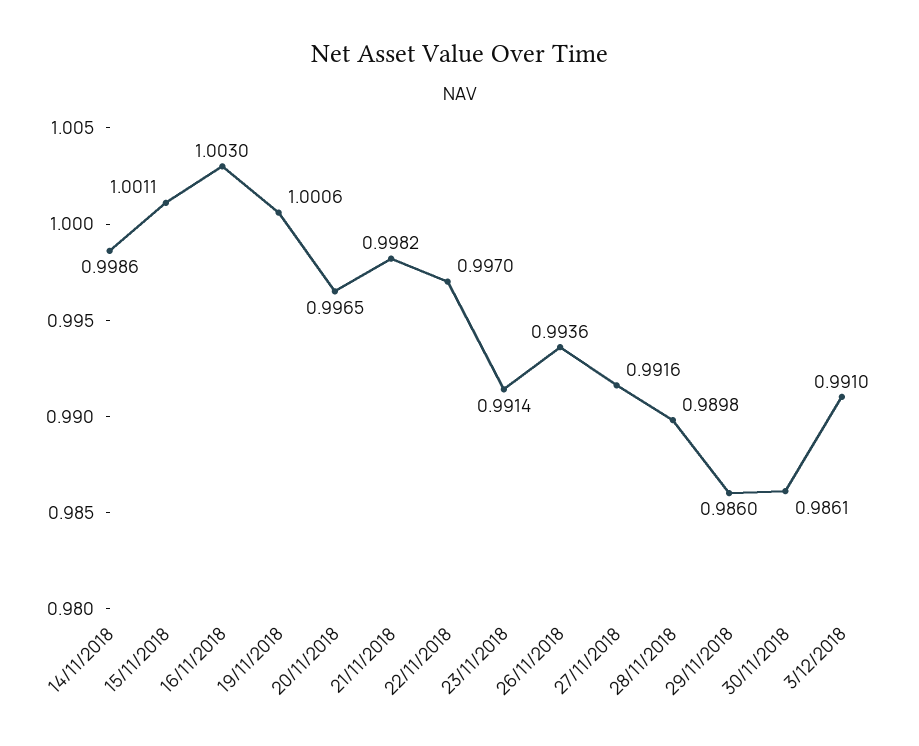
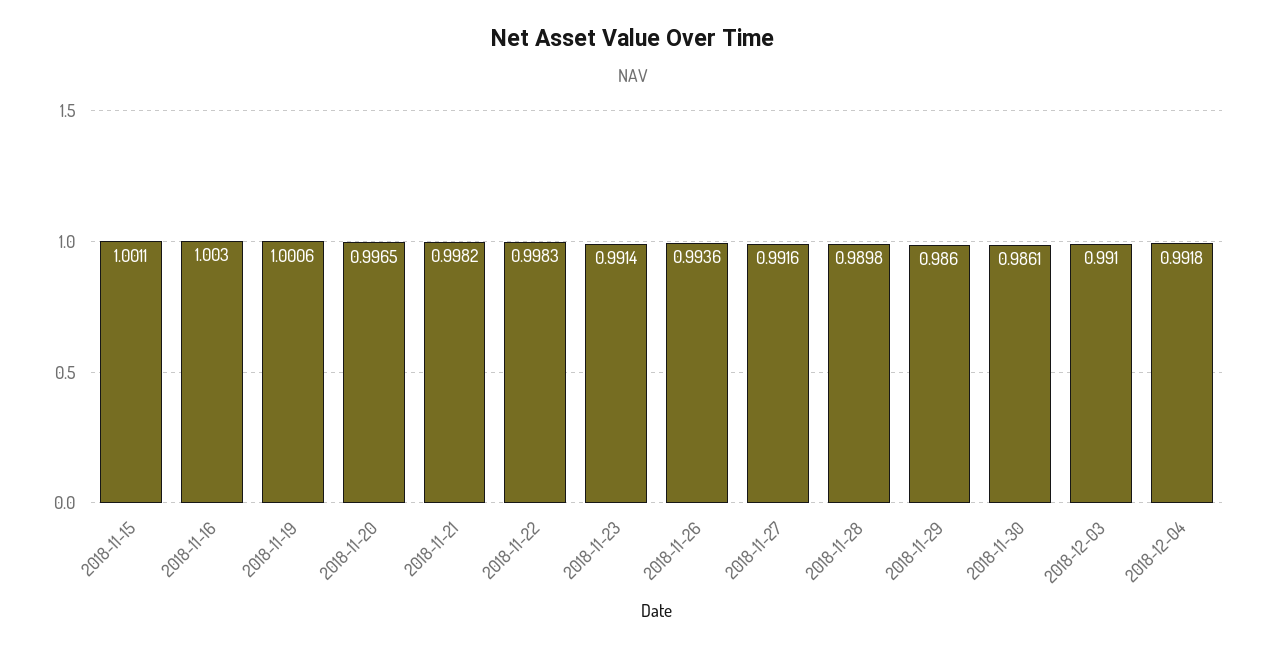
14/11/2018: 0.9986 -> none
22/11/2018: 0.997 -> 0.9983
2018-12-04: none -> 0.9918

